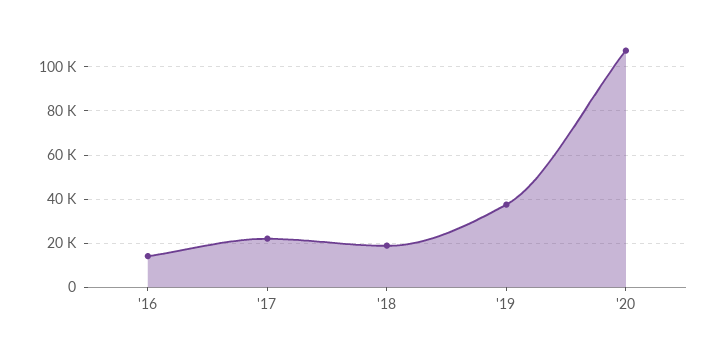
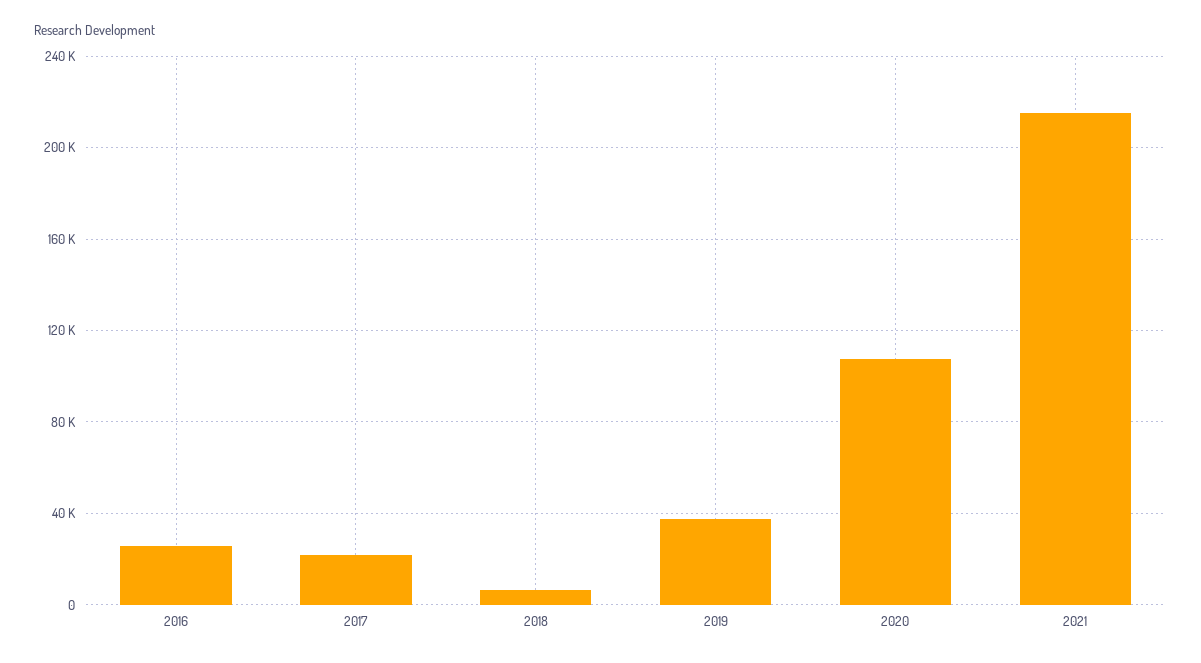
'16: 15000 -> 25000
'18: 20000 -> 5000
2021: none -> 215000

